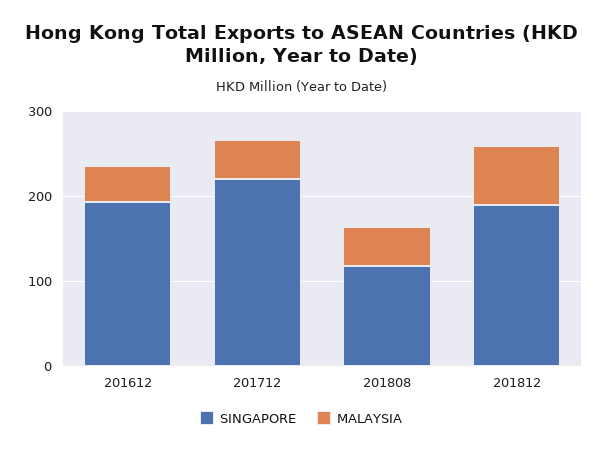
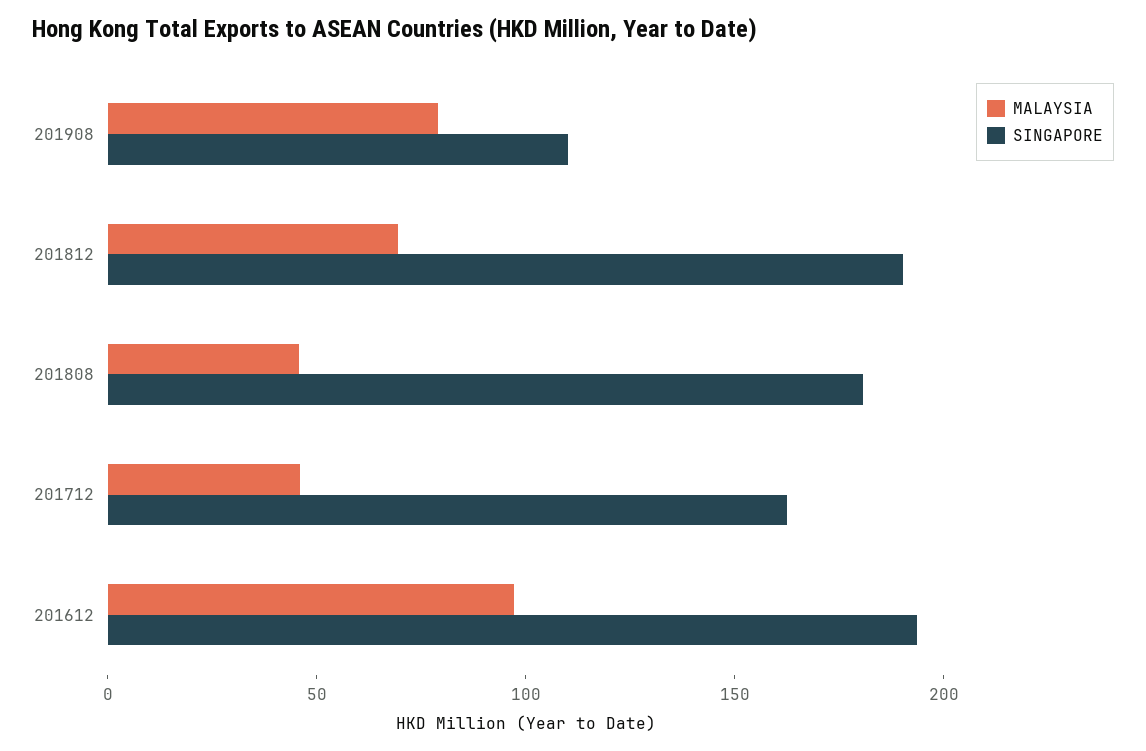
MALAYSIA, 201612: 40 -> 100
SINGAPORE, 201712: 220 -> 160
SINGAPORE, 201808: 120 -> 180
MALAYSIA, 201908: none -> 80
SINGAPORE, 201908: none -> 110

